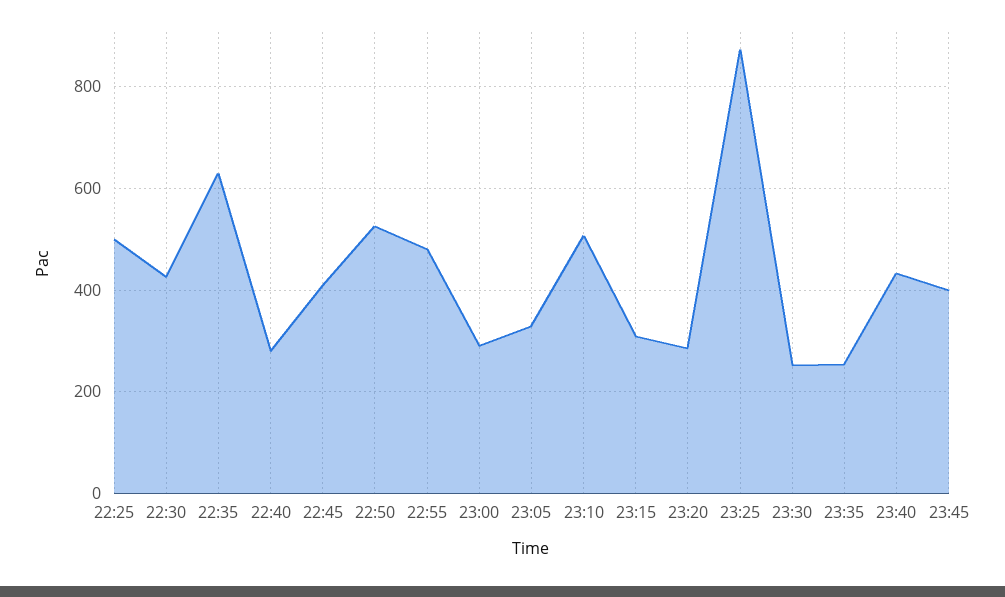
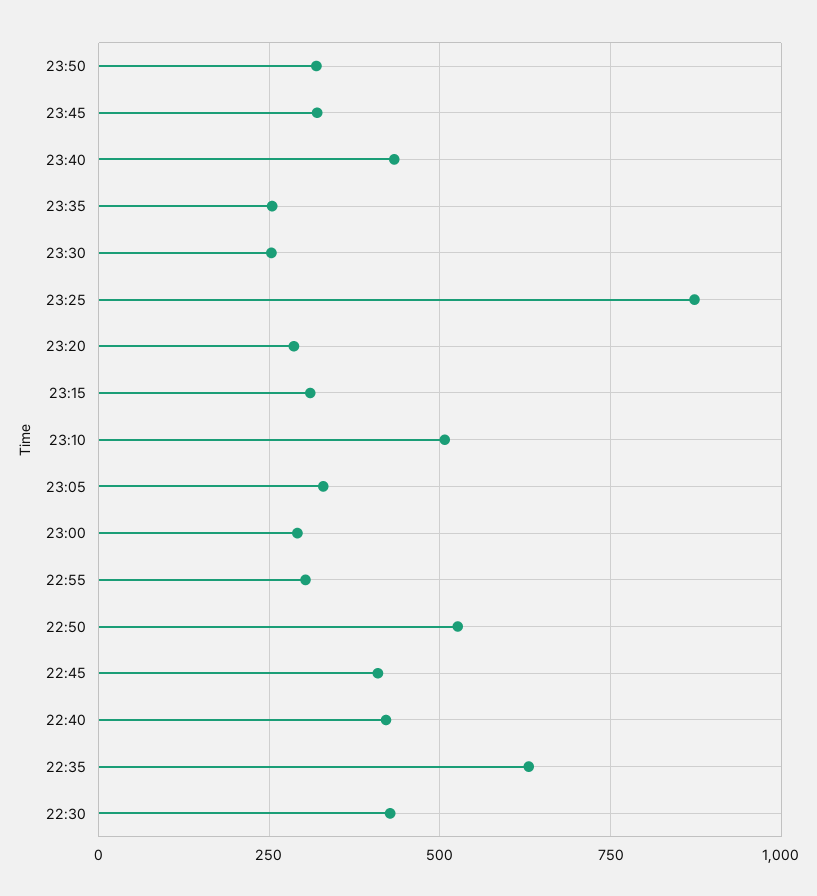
22:25: 500 -> none
22:40: 280 -> 425
22:55: 480 -> 300
23:45: 400 -> 325
23:50: none -> 325

